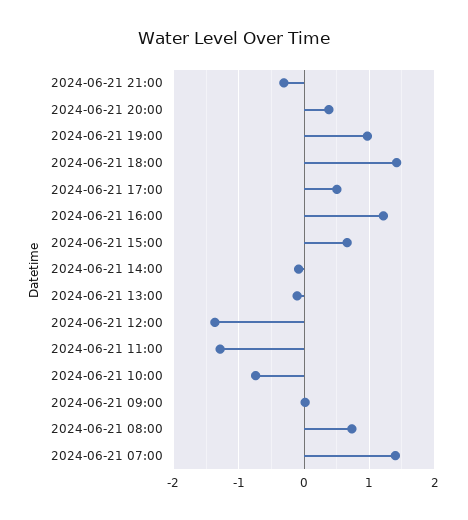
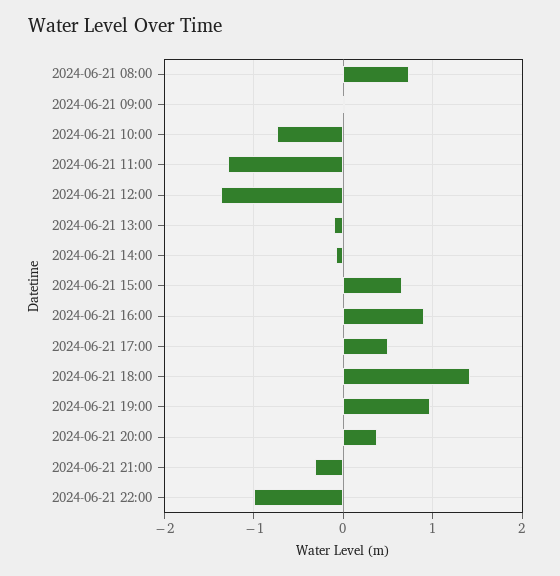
2024-06-21 16:00: 1.2 -> 0.9
2024-06-21 07:00: 1.4 -> none
2024-06-21 22:00: none -> -1

